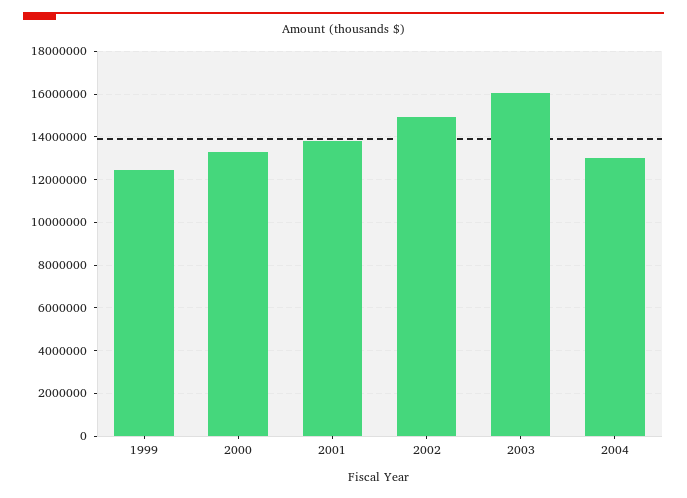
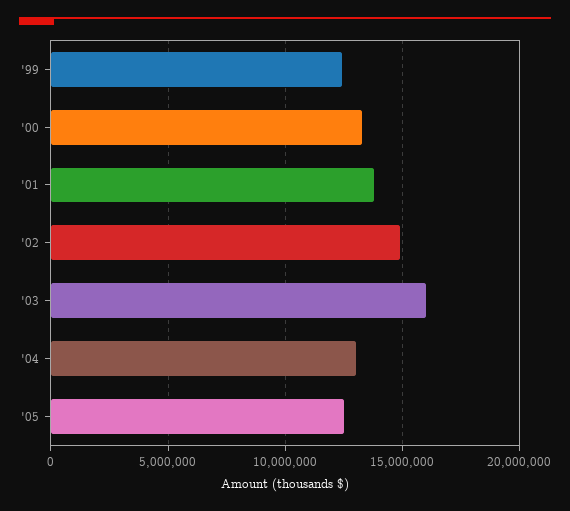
'05: none -> 12500000

